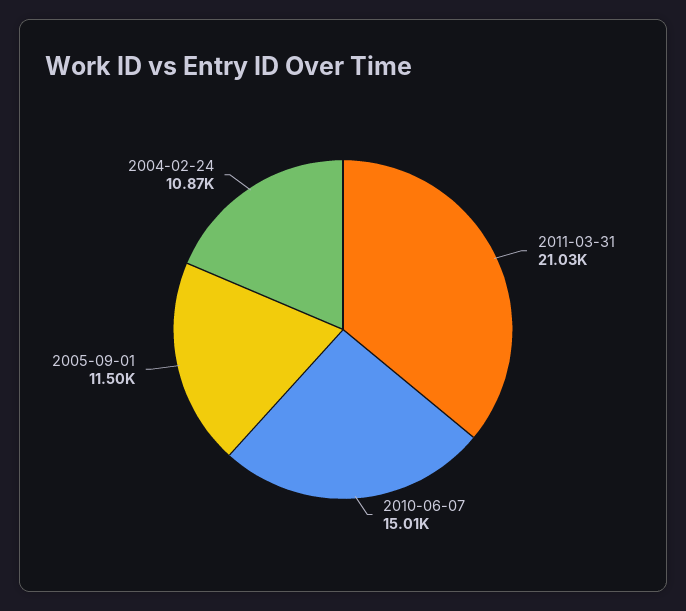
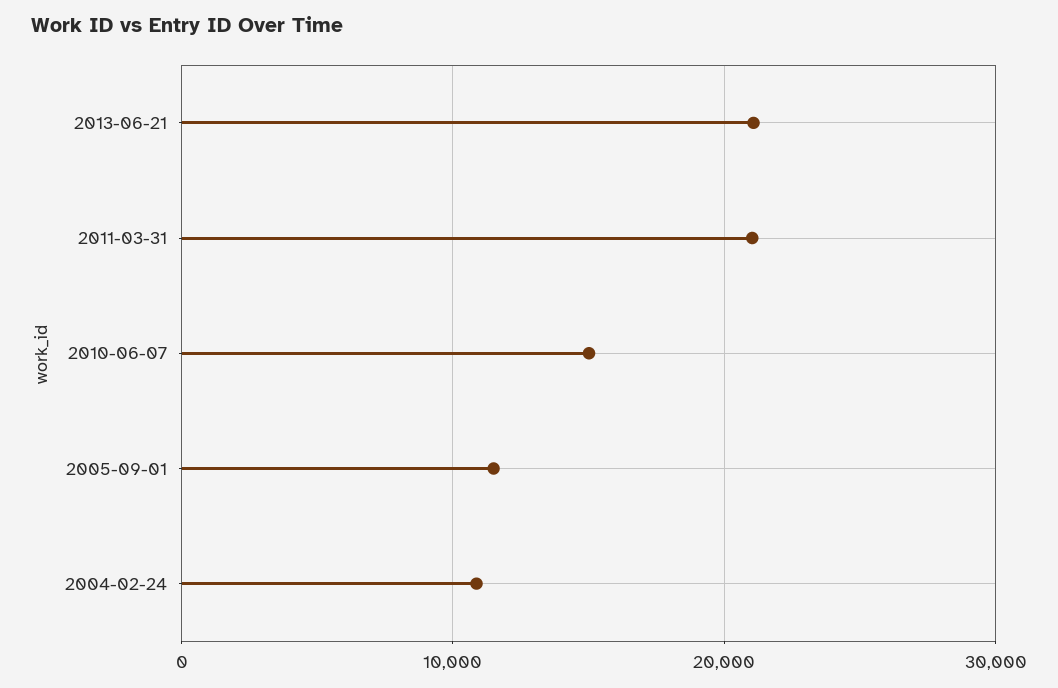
2013-06-21: none -> 21000

